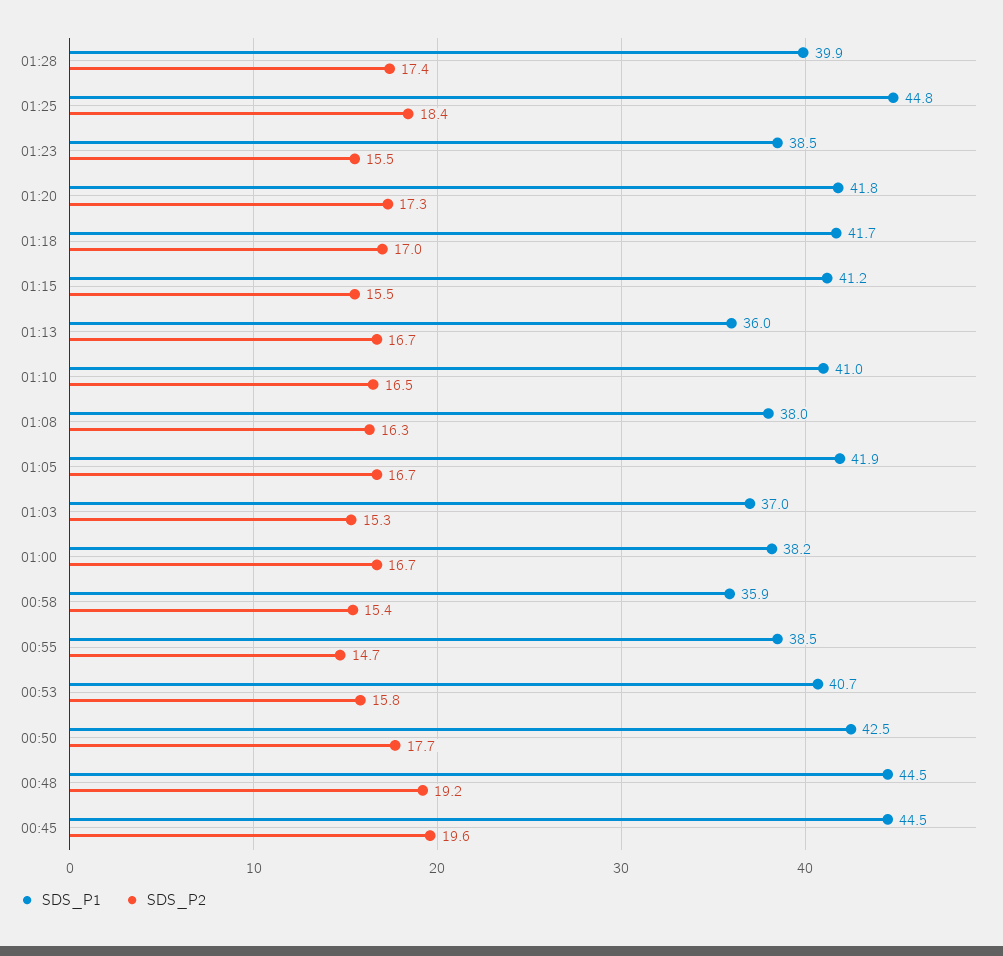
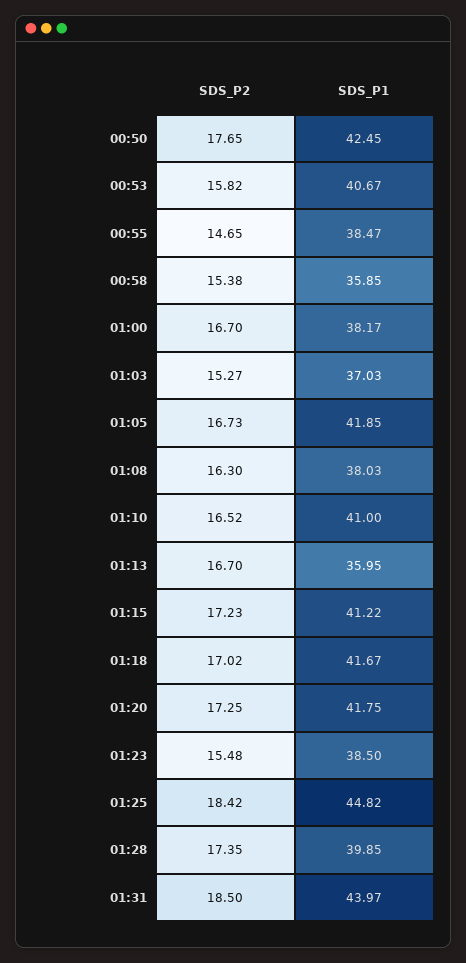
SDS_P2, 01:15: 15.5 -> 17.23
SDS_P1, 00:48: 44.5 -> none
SDS_P2, 00:48: 19.2 -> none
SDS_P1, 00:45: 44.5 -> none
SDS_P2, 00:45: 19.6 -> none
SDS_P2, 01:31: none -> 18.5
SDS_P1, 01:31: none -> 43.97

